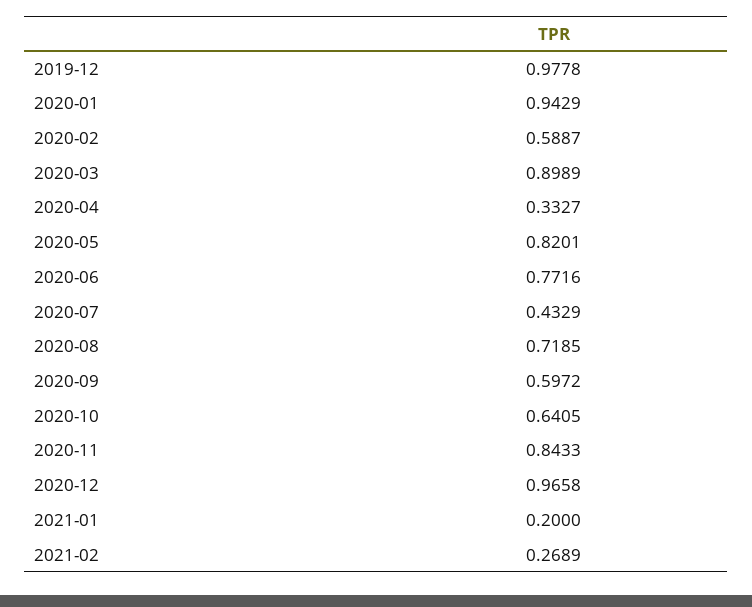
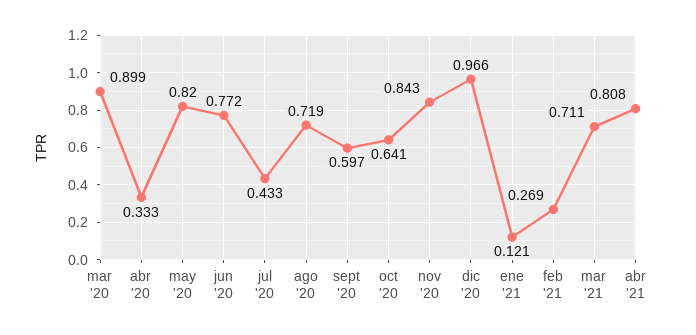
2019-12: 0.9778 -> none
2020-01: 0.9429 -> none
2020-02: 0.5887 -> none
2021-01: 0.2 -> 0.121
mar '21: none -> 0.711
abr '21: none -> 0.808

